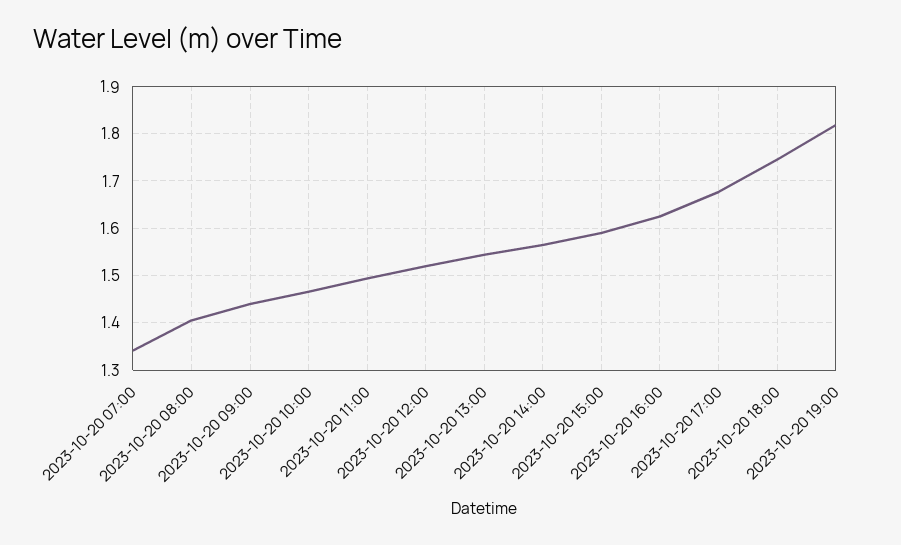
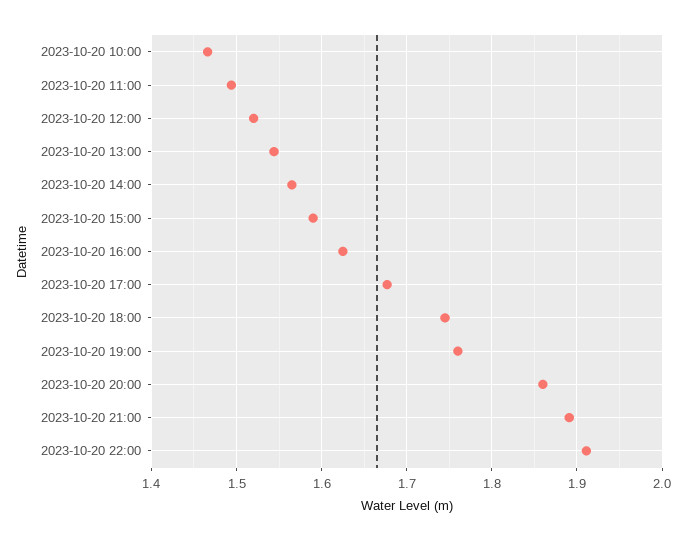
2023-10-20 07:00: 1.34 -> none
2023-10-20 08:00: 1.4 -> none
2023-10-20 09:00: 1.44 -> none
2023-10-20 19:00: 1.82 -> 1.76
2023-10-20 20:00: none -> 1.86
2023-10-20 21:00: none -> 1.89
2023-10-20 22:00: none -> 1.91

